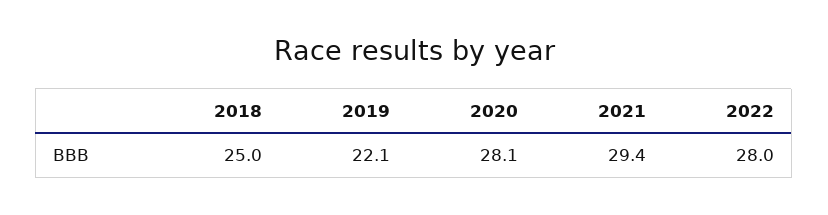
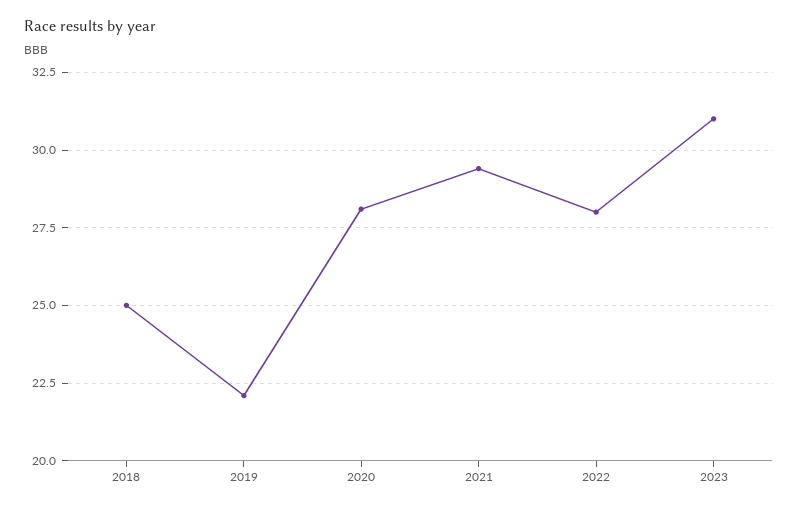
2023: none -> 31

